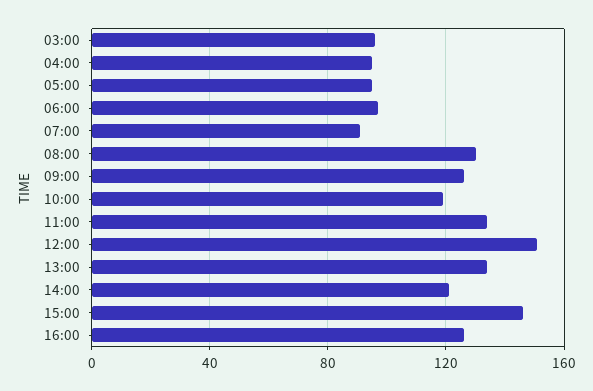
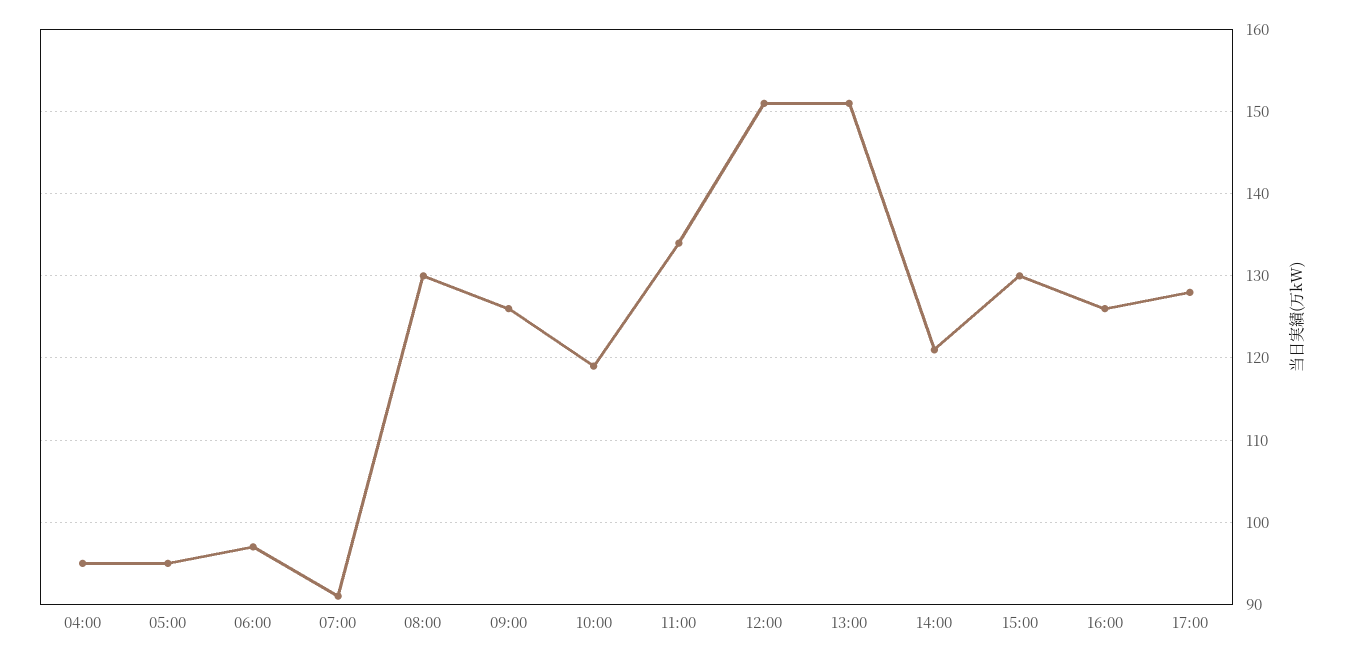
03:00: 95 -> none
13:00: 135 -> 151
15:00: 145 -> 130
17:00: none -> 128

